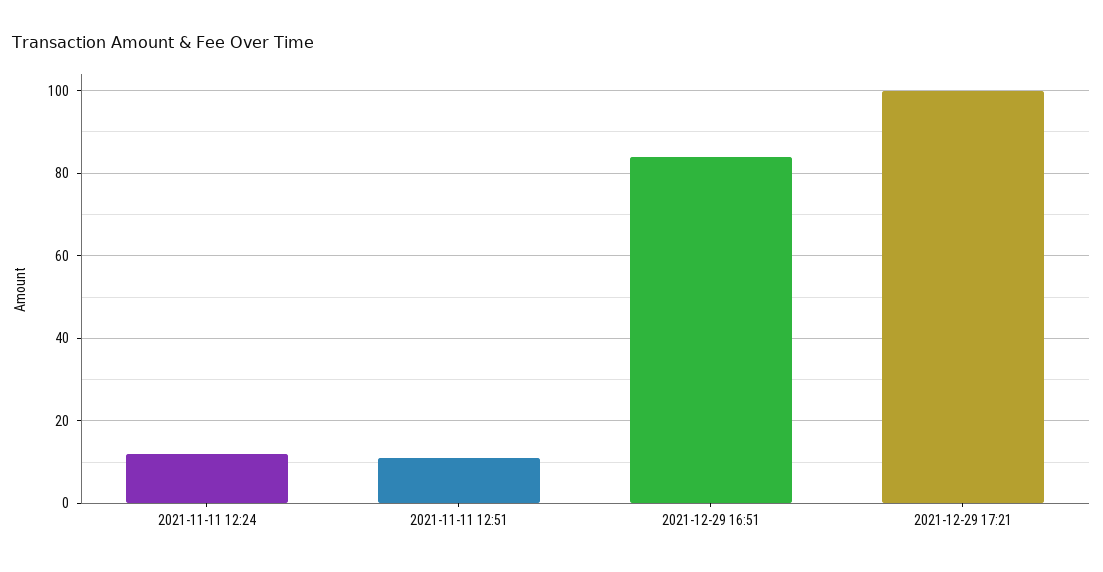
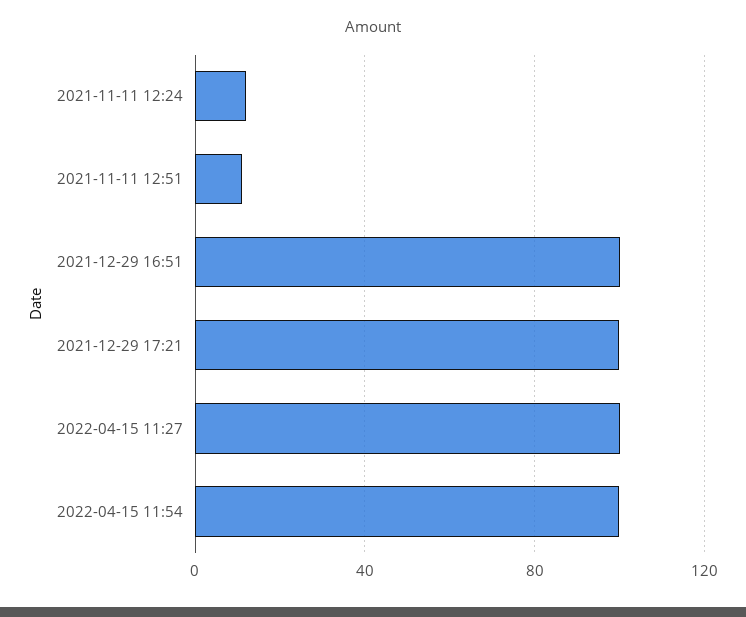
2021-12-29 16:51: 84 -> 100
2022-04-15 11:27: none -> 100
2022-04-15 11:54: none -> 100

